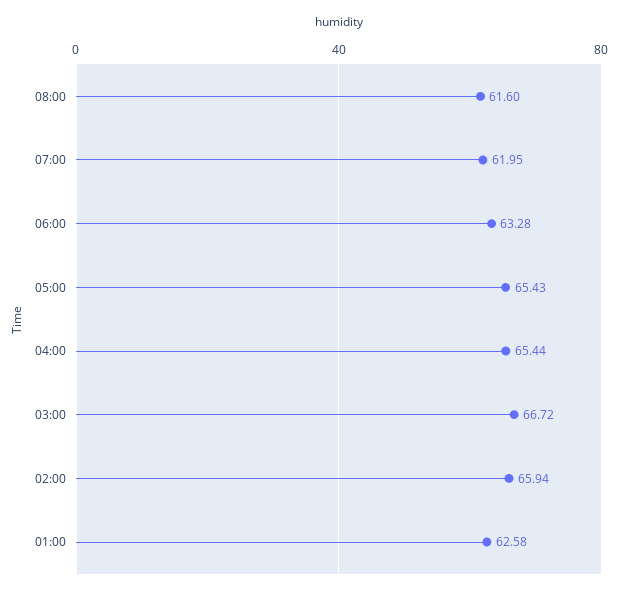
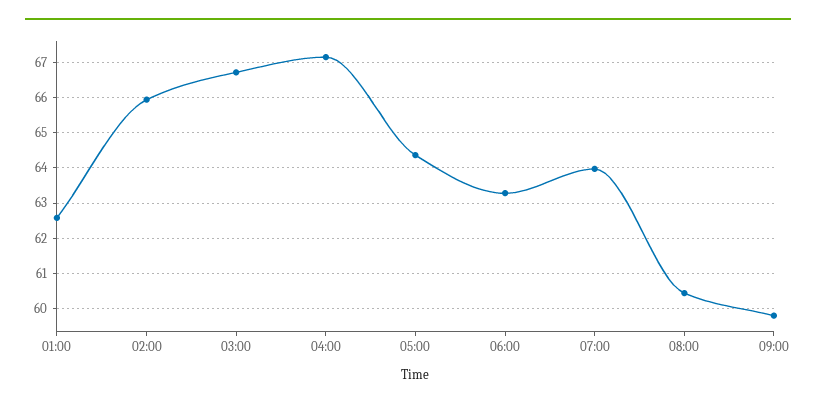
08:00: 61.6 -> 60.4
07:00: 61.95 -> 64
05:00: 65.43 -> 64.4
04:00: 65.44 -> 67.2
09:00: none -> 59.8

